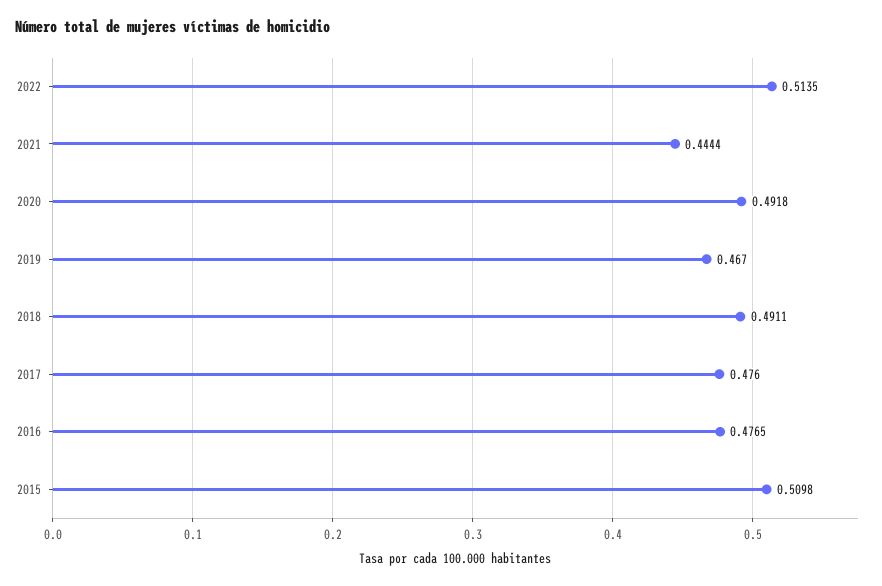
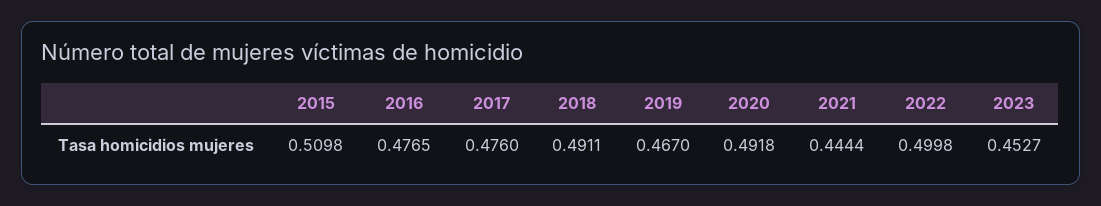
2022: 0.5135 -> 0.4998
2023: none -> 0.4527

